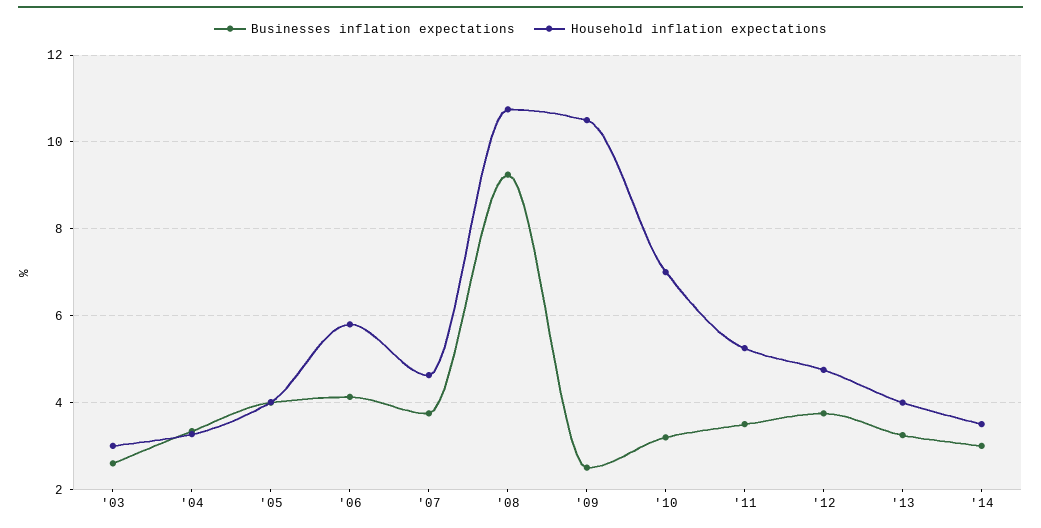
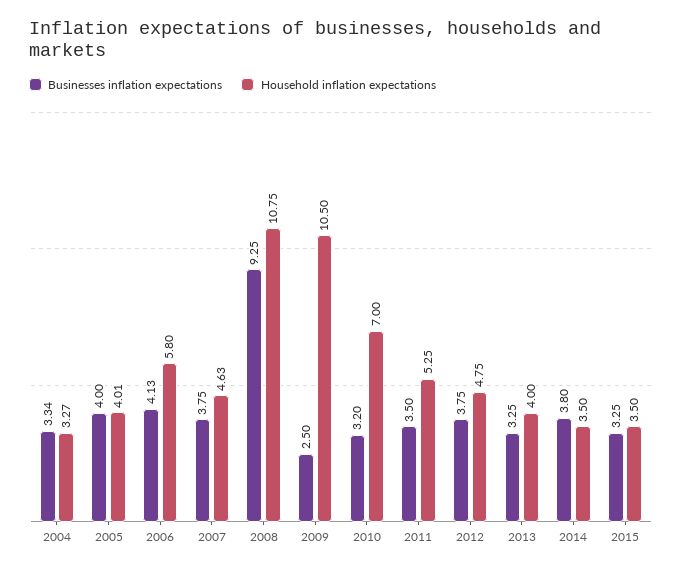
Businesses inflation expectations, '03: 2.6 -> none
Household inflation expectations, '03: 3 -> none
Businesses inflation expectations, '14: 3 -> 3.8
Businesses inflation expectations, 2015: none -> 3.25
Household inflation expectations, 2015: none -> 3.5

